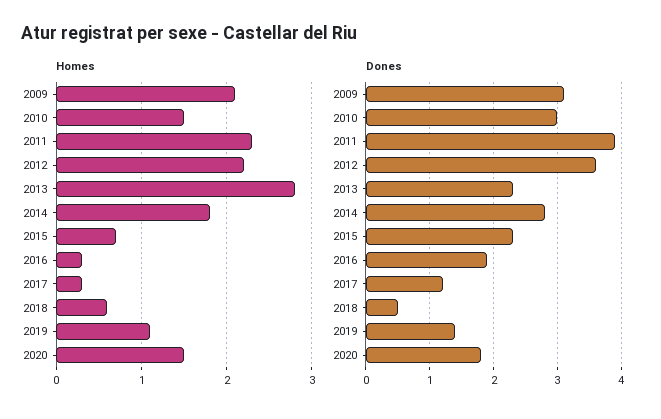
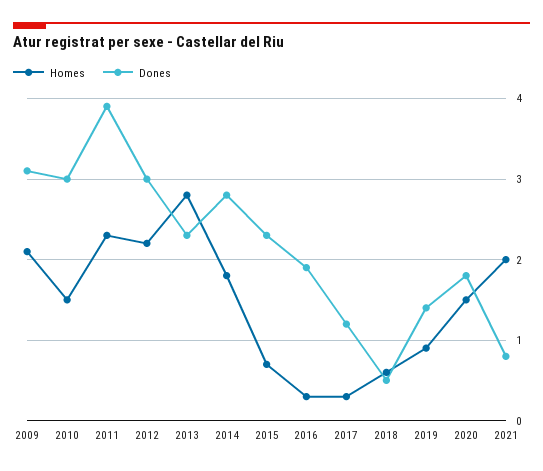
Homes, 2019: 1.1 -> 0.9
Dones, 2012: 3.6 -> 3
Homes, 2021: none -> 2
Dones, 2021: none -> 0.8

